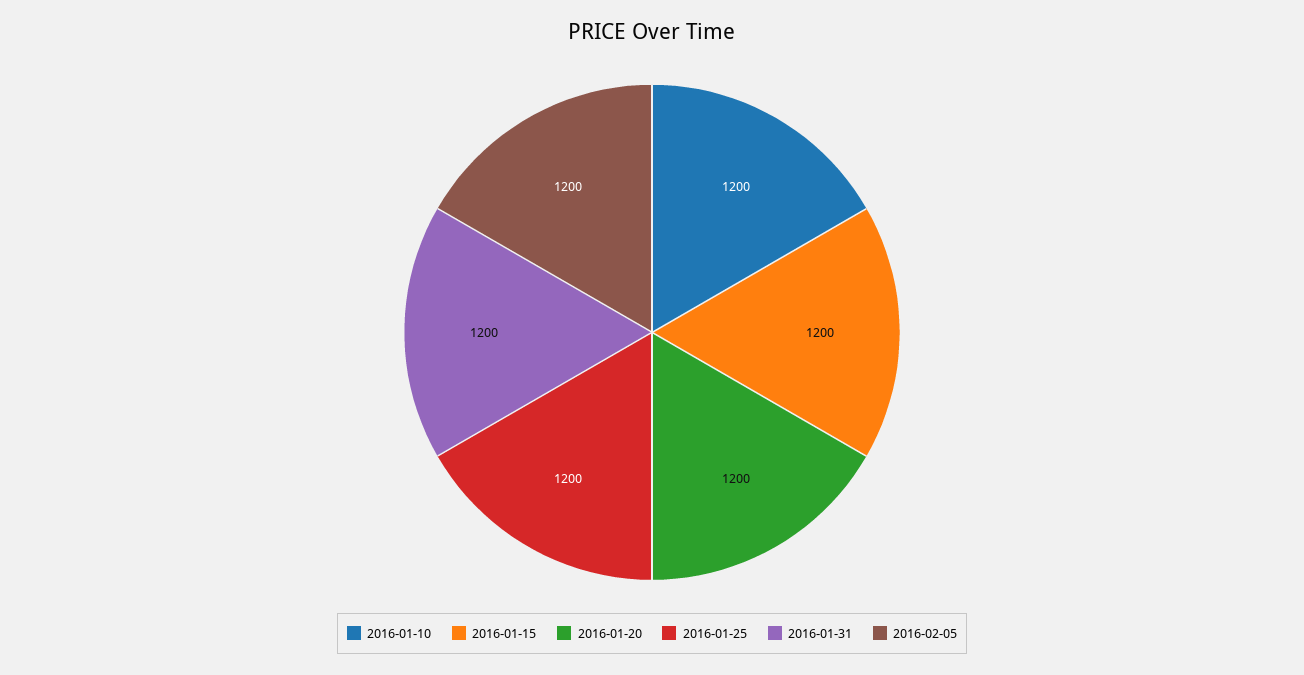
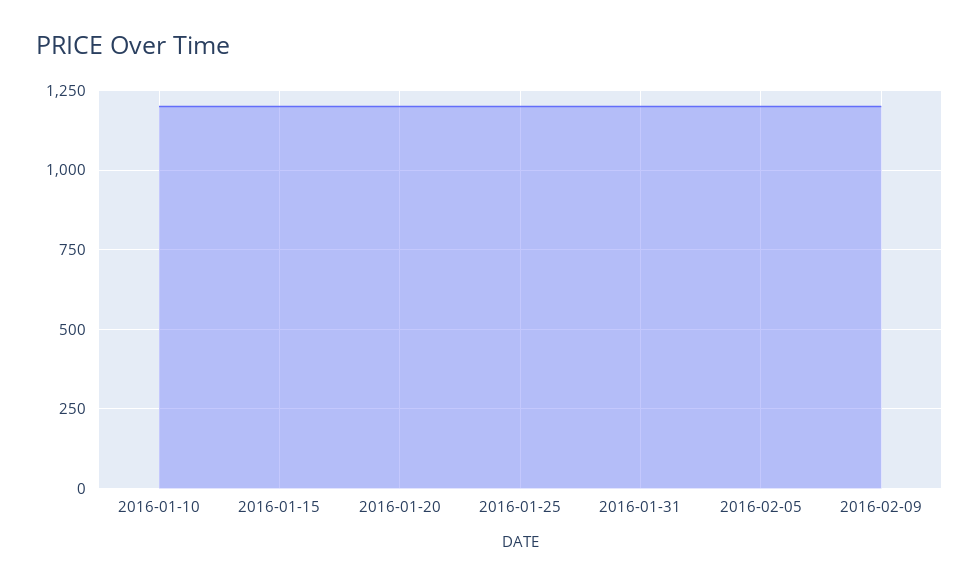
2016-02-09: none -> 1200

